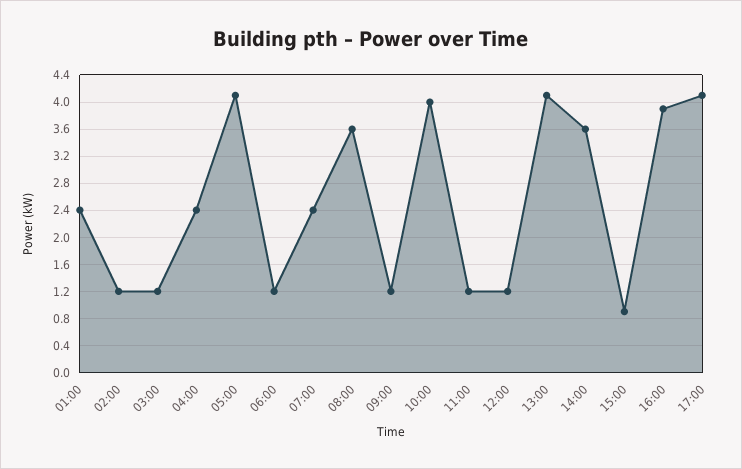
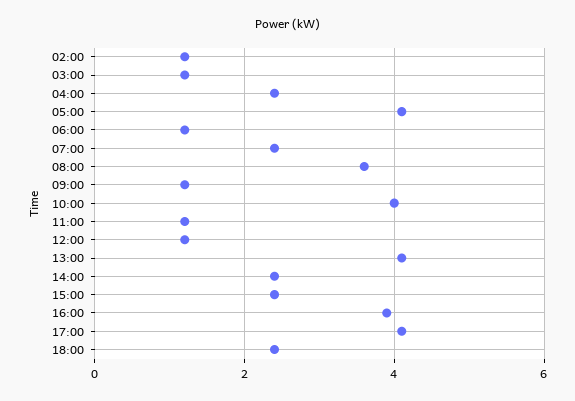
01:00: 2.4 -> none
14:00: 3.6 -> 2.5
15:00: 0.9 -> 2.5
18:00: none -> 2.5

